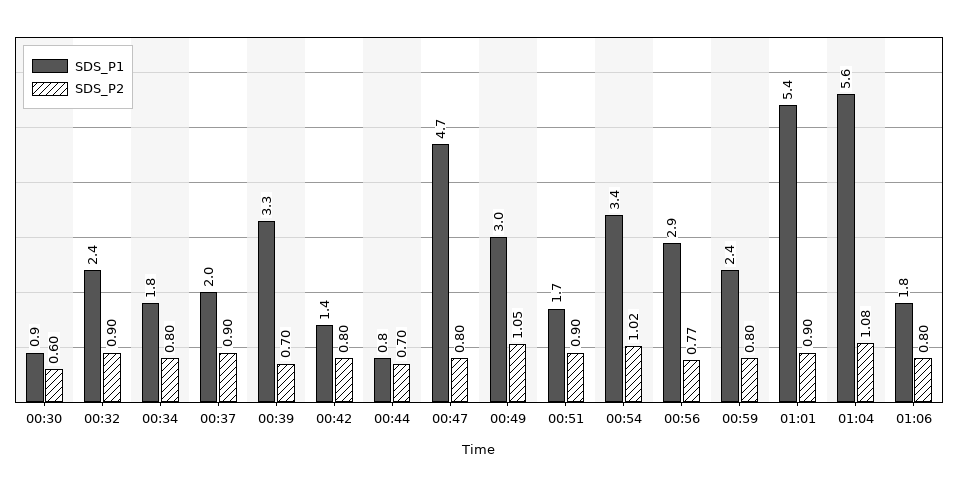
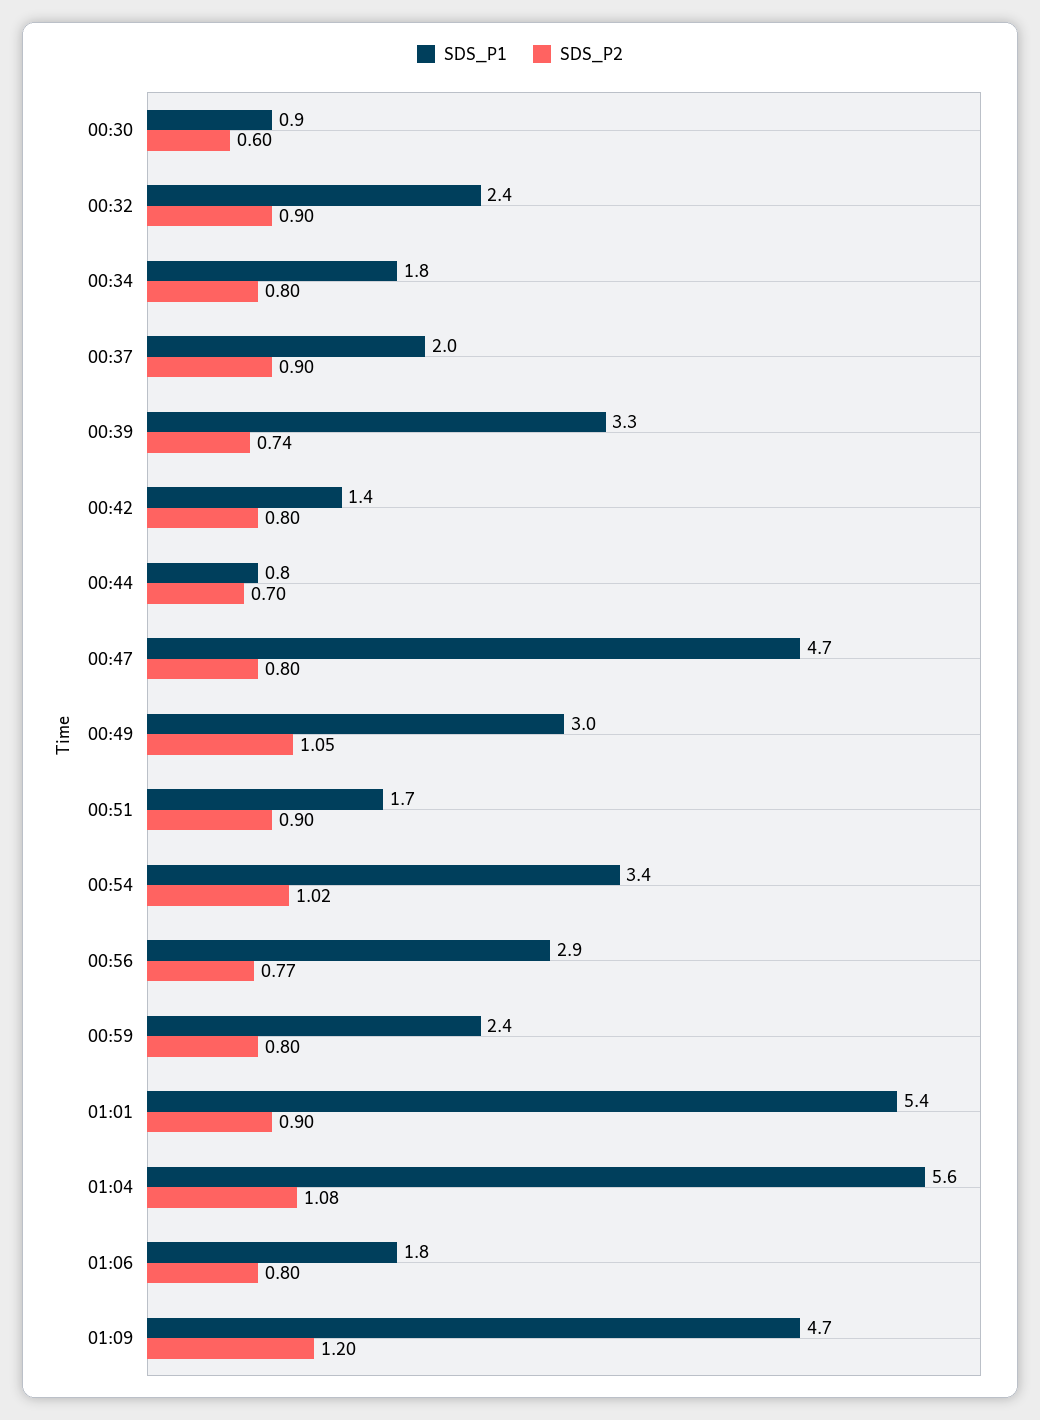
SDS_P2, 00:39: 0.7 -> 0.74
SDS_P1, 01:09: none -> 4.7
SDS_P2, 01:09: none -> 1.2

